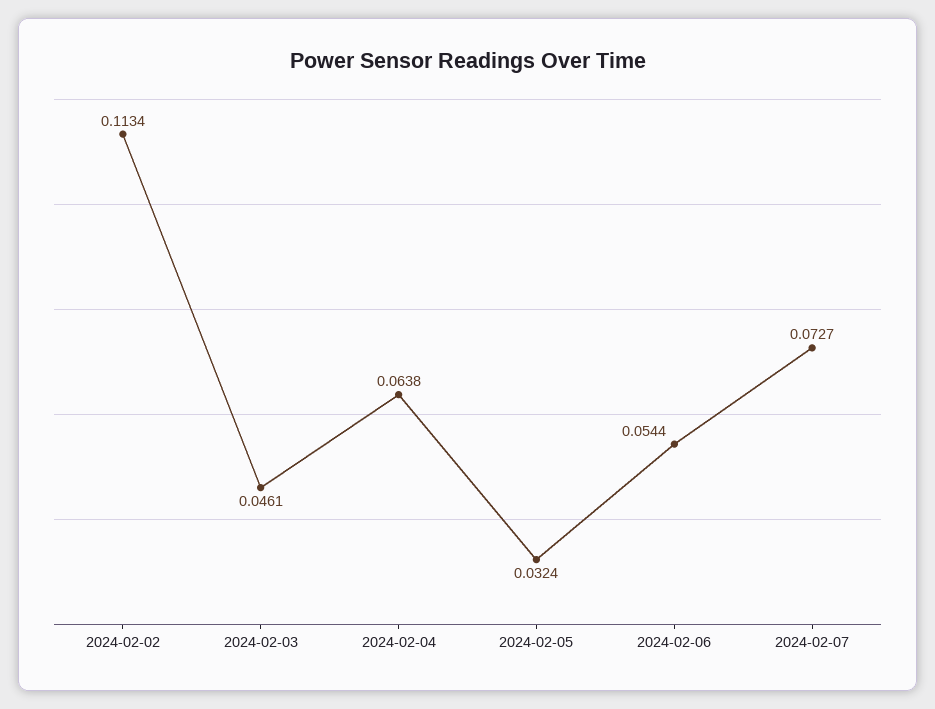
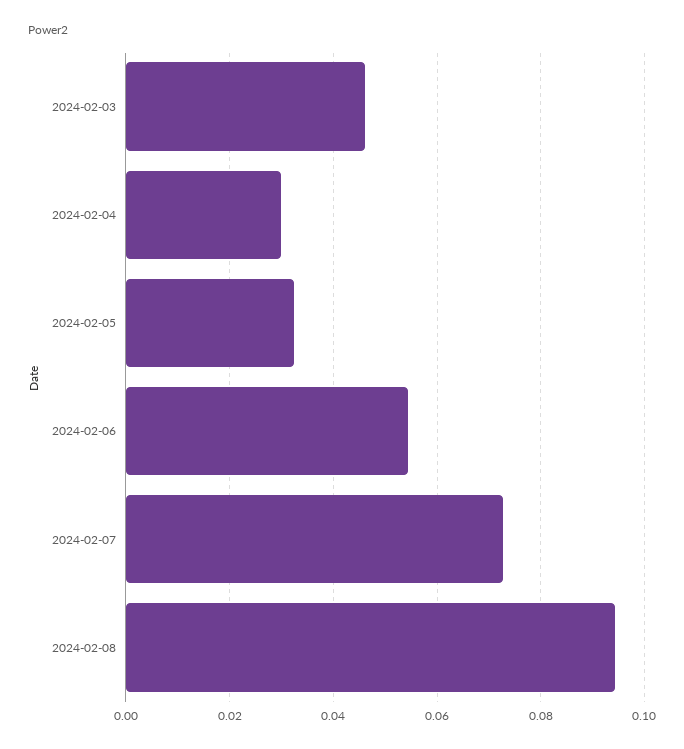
2024-02-02: 0.1134 -> none
2024-02-04: 0.0638 -> 0.03
2024-02-08: none -> 0.094

